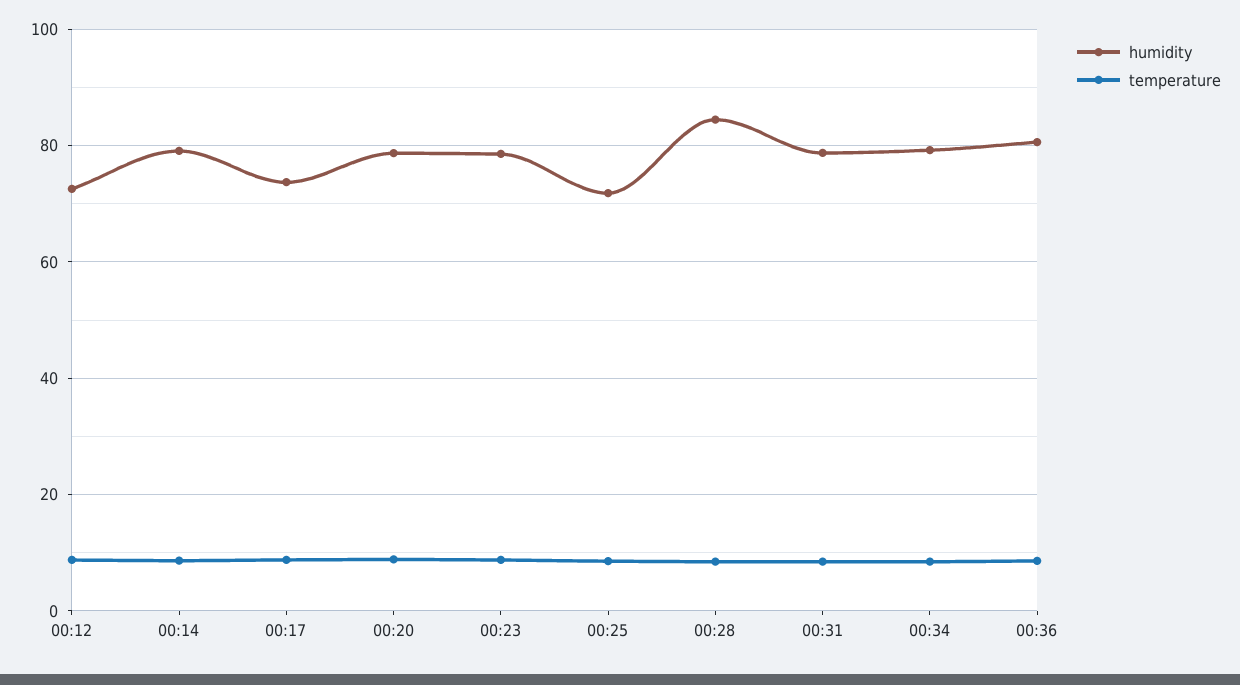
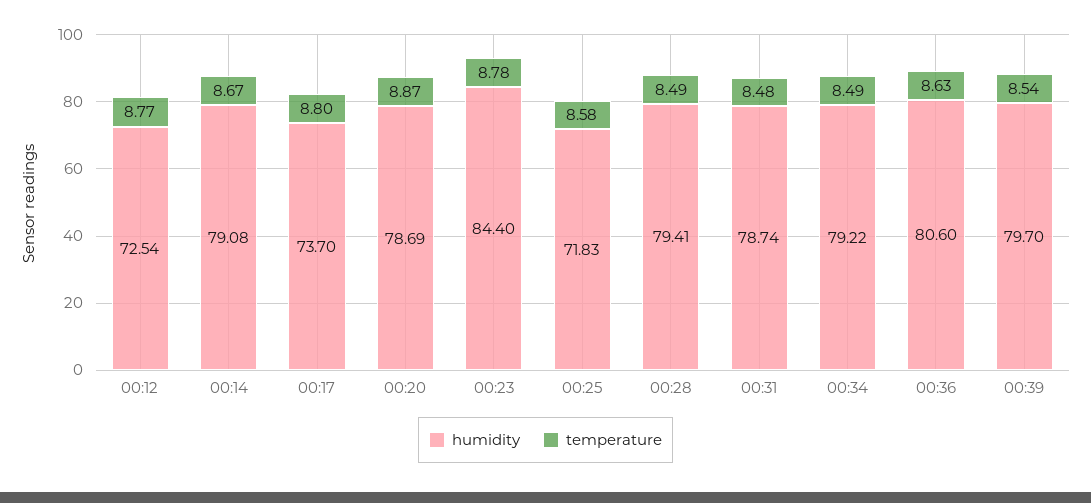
humidity, 00:23: 78 -> 84.4
humidity, 00:28: 84 -> 79.41
humidity, 00:39: none -> 79.7
temperature, 00:39: none -> 8.54

